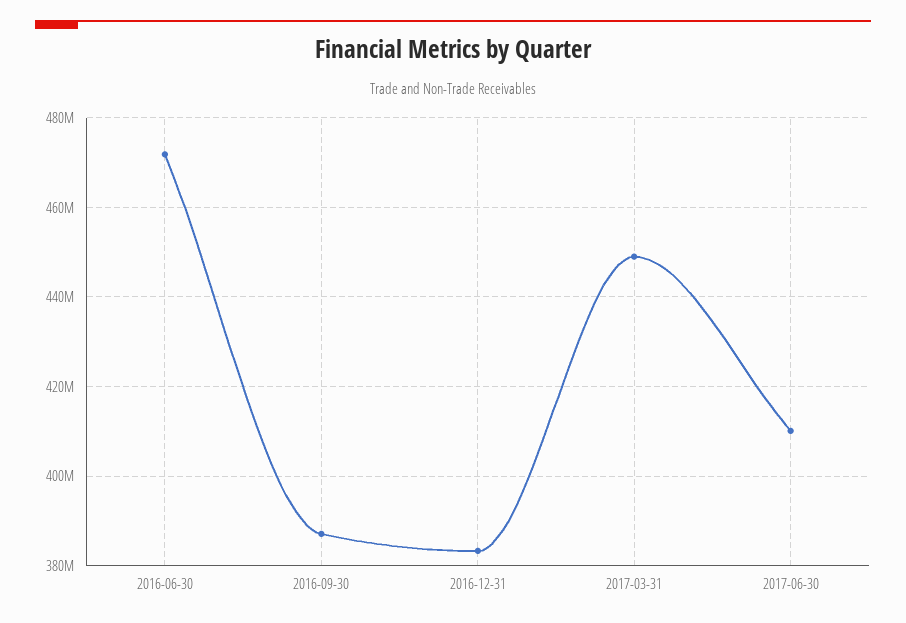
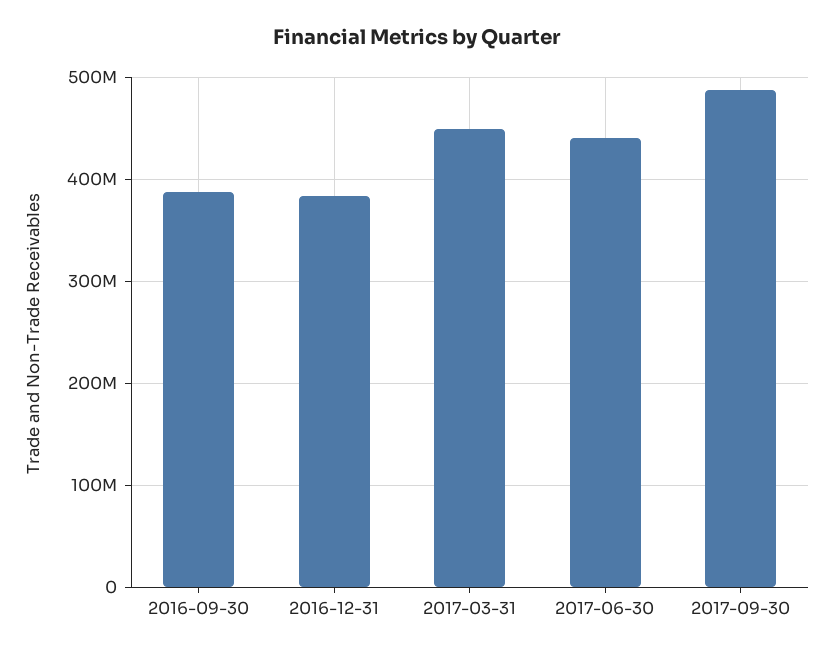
2016-06-30: 472000000 -> none
2017-06-30: 410000000 -> 440000000
2017-09-30: none -> 490000000

